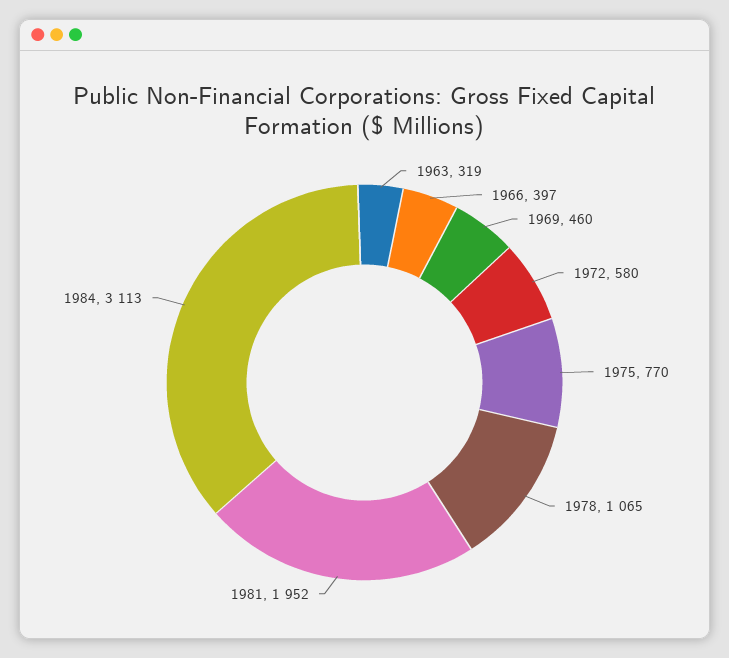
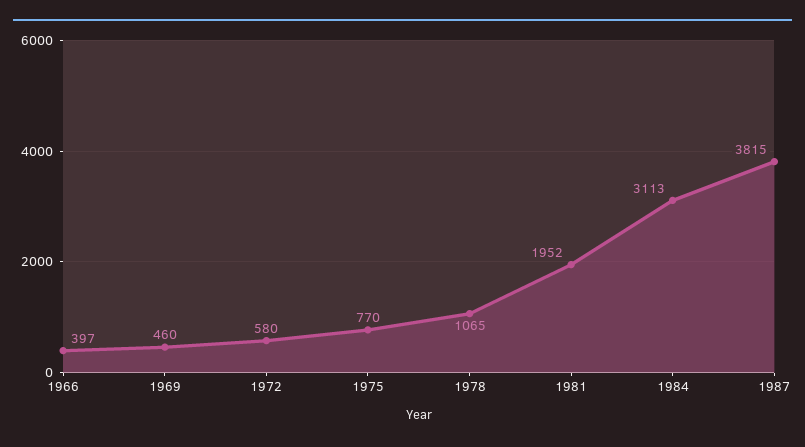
1963: 319 -> none
1987: none -> 3815

